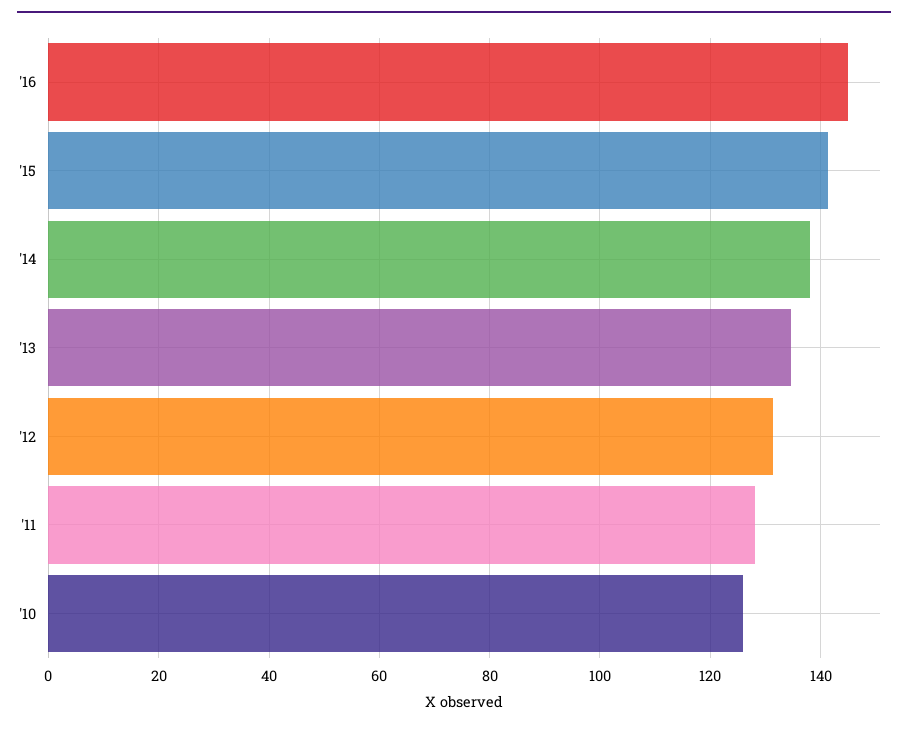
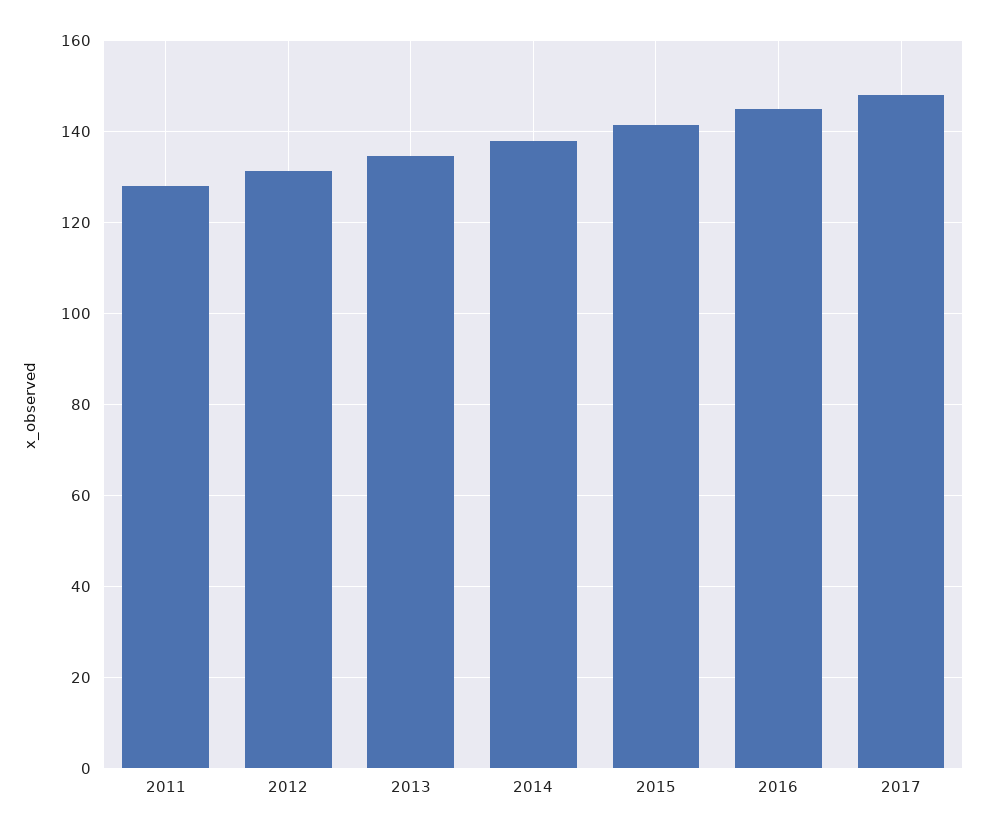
'10: 126 -> none
2017: none -> 148

